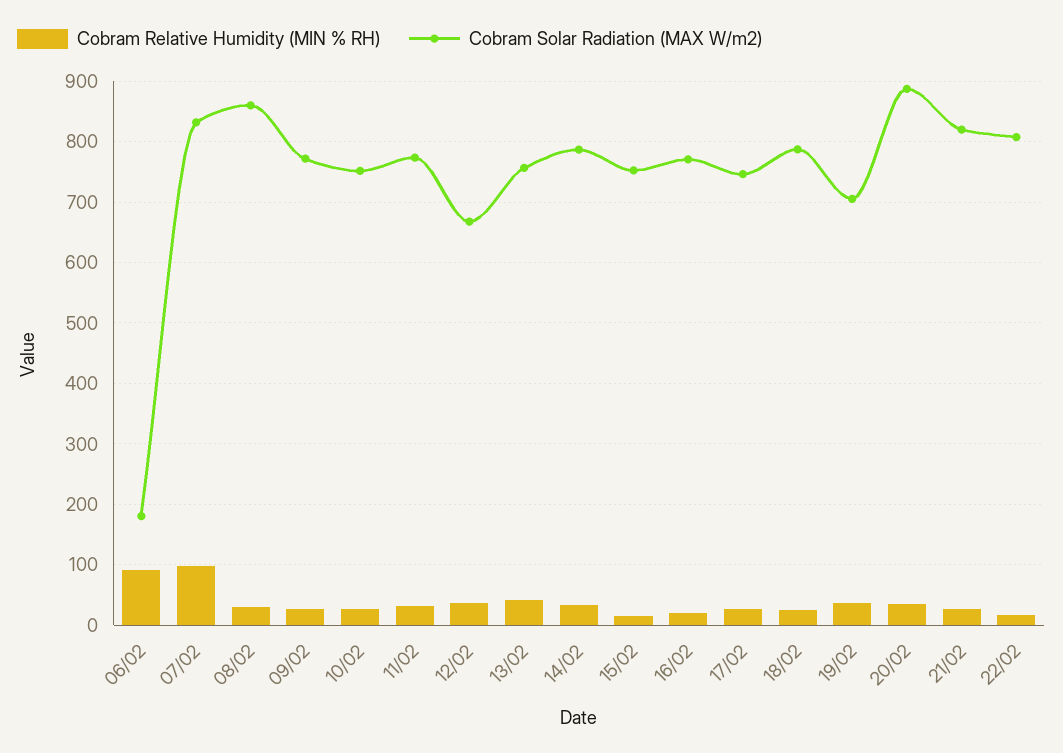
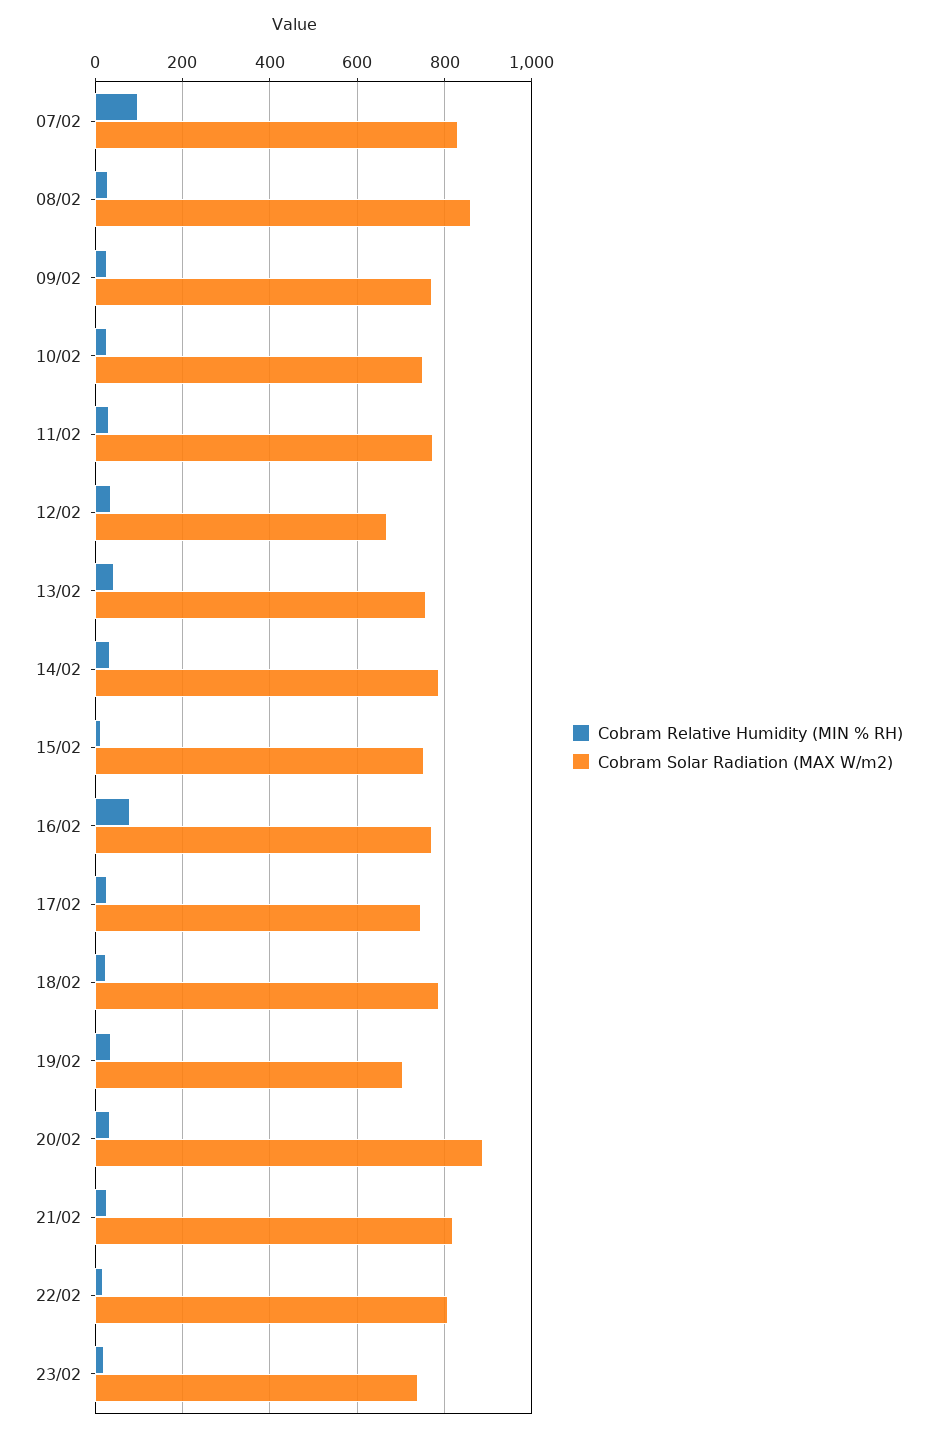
Cobram Relative Humidity (MIN % RH), 06/02: 90 -> none
Cobram Solar Radiation (MAX W/m2), 06/02: 180 -> none
Cobram Relative Humidity (MIN % RH), 16/02: 20 -> 80
Cobram Relative Humidity (MIN % RH), 23/02: none -> 20
Cobram Solar Radiation (MAX W/m2), 23/02: none -> 740

